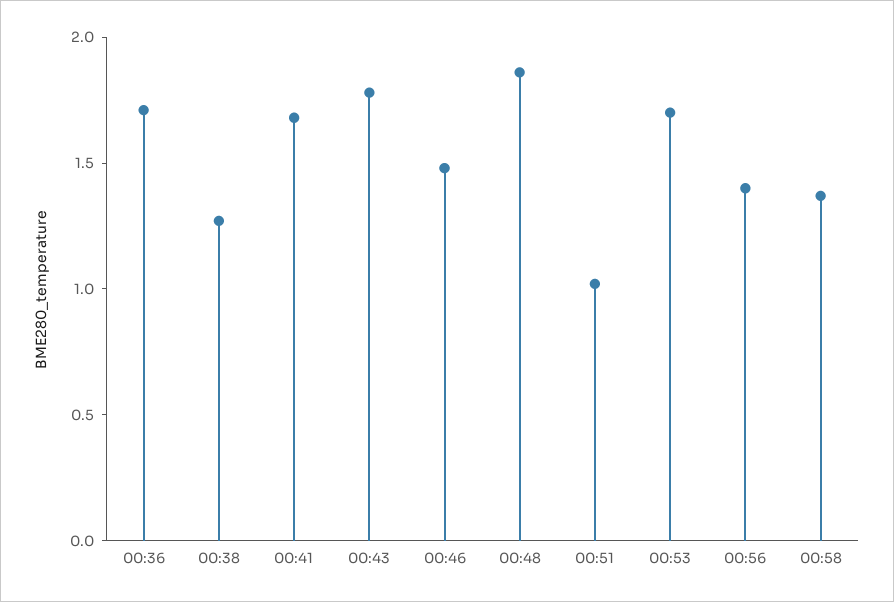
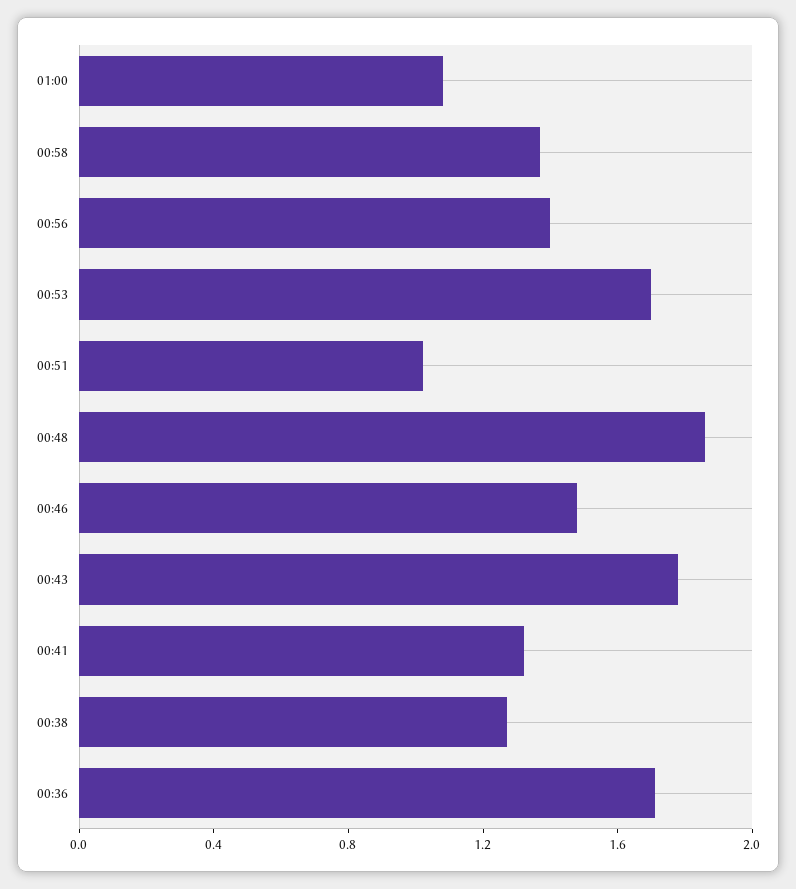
00:41: 1.7 -> 1.3
01:00: none -> 1.1

